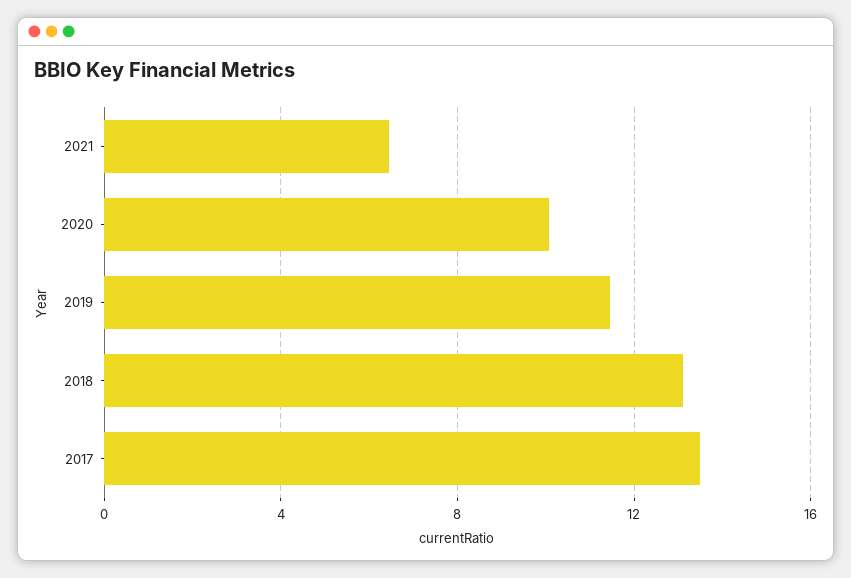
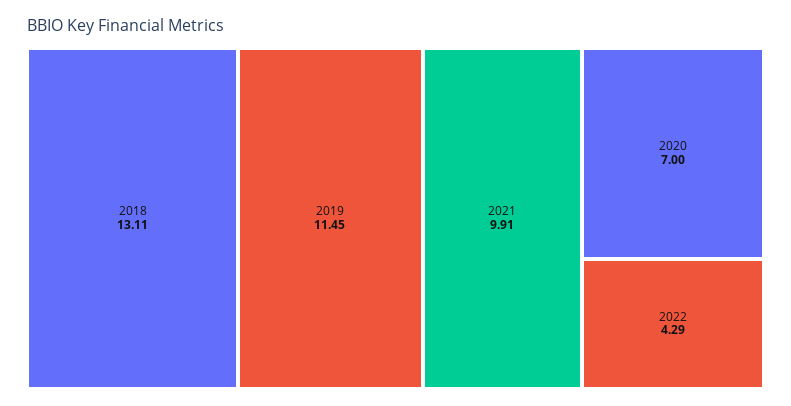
2021: 6.5 -> 9.91
2020: 10 -> 7
2017: 13.5 -> none
2022: none -> 4.29

